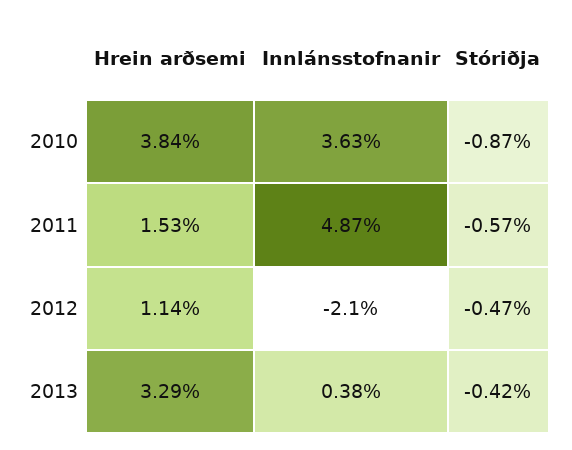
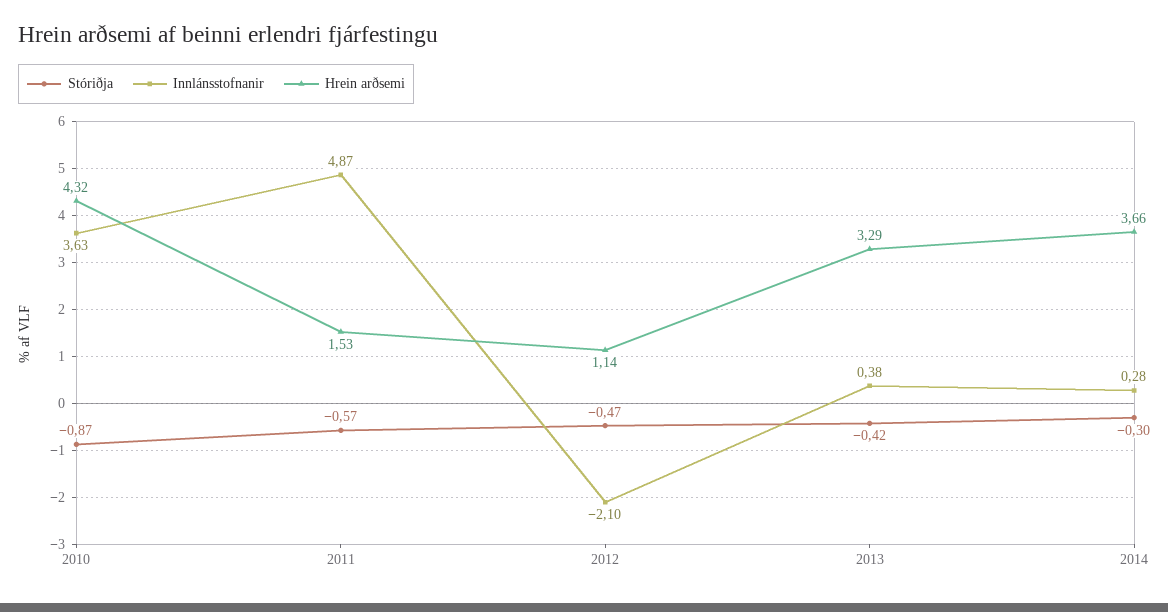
Hrein arðsemi, 2010: 3.84 -> 4.32
Stóriðja, 2014: none -> -0.3
Innlánsstofnanir, 2014: none -> 0.28
Hrein arðsemi, 2014: none -> 3.66

